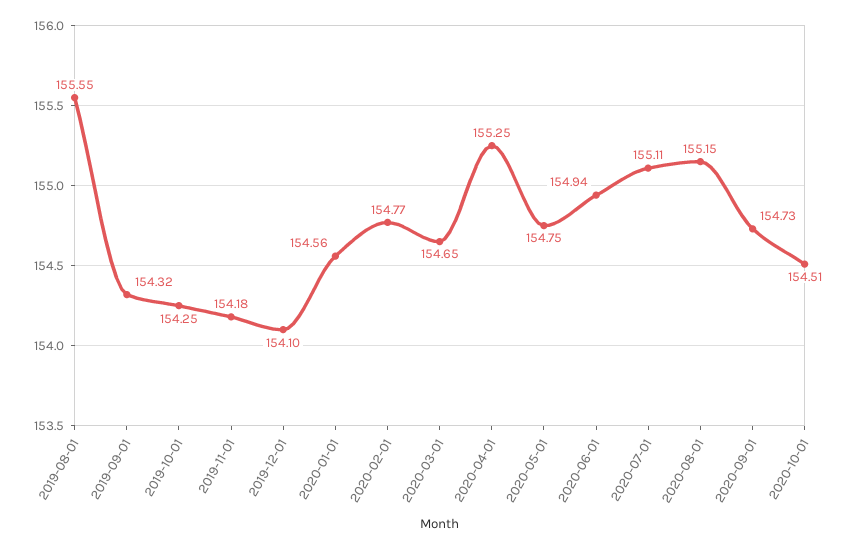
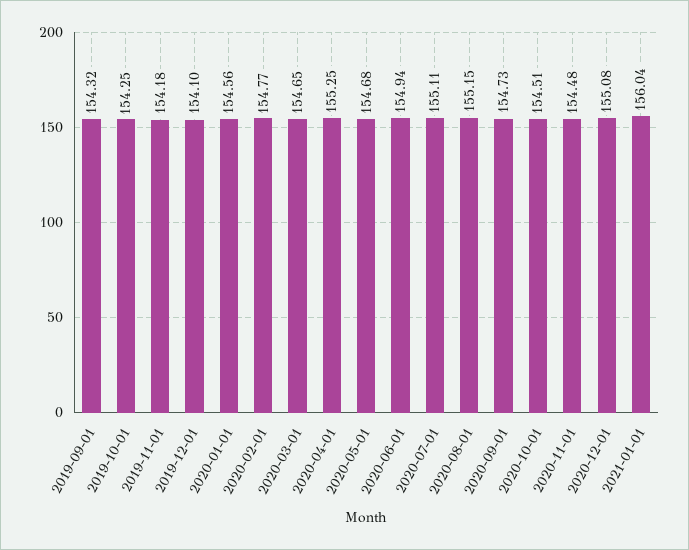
2019-08-01: 155.55 -> none
2020-05-01: 154.75 -> 154.68
2020-11-01: none -> 154.48
2020-12-01: none -> 155.08
2021-01-01: none -> 156.04

